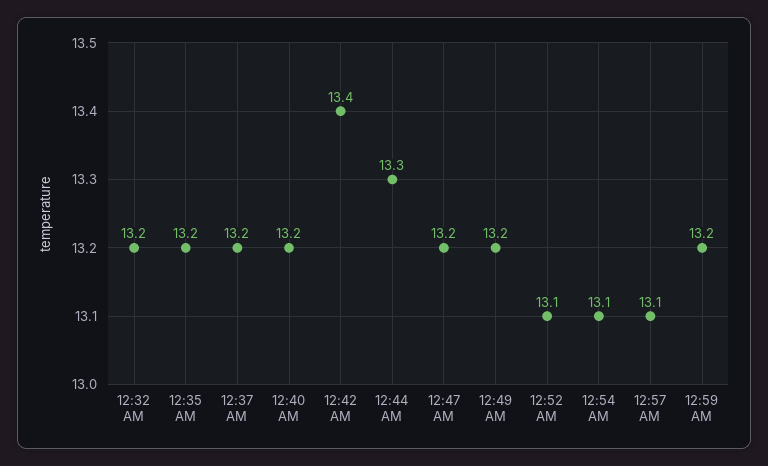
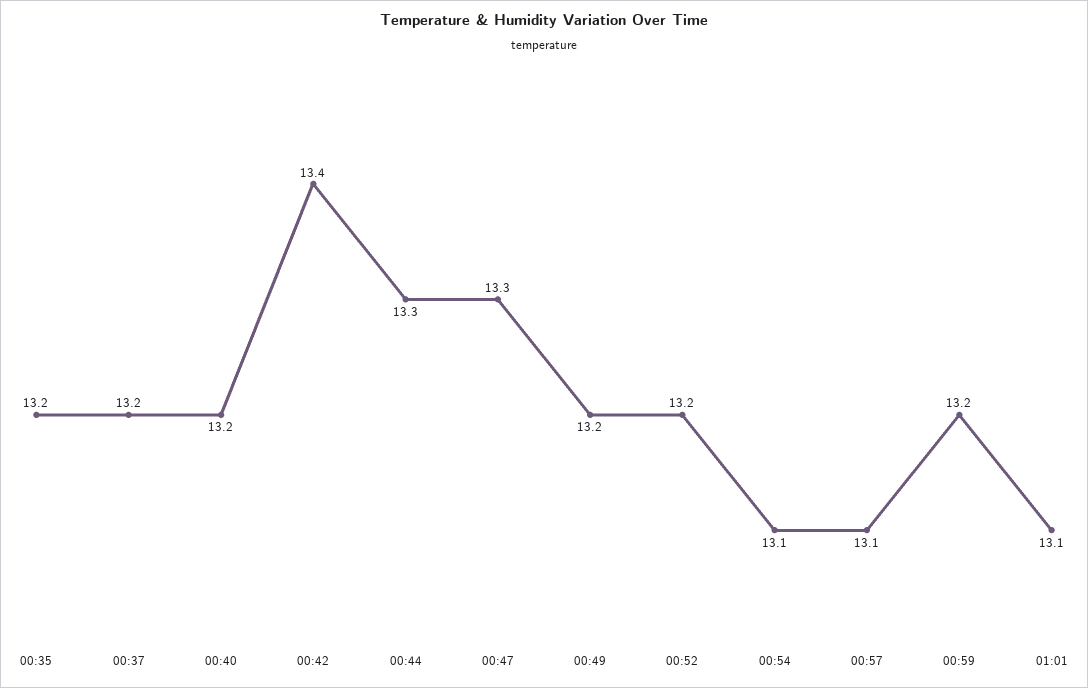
12:32 AM: 13.2 -> none
12:47 AM: 13.2 -> 13.3
12:52 AM: 13.1 -> 13.2
01:01: none -> 13.1

